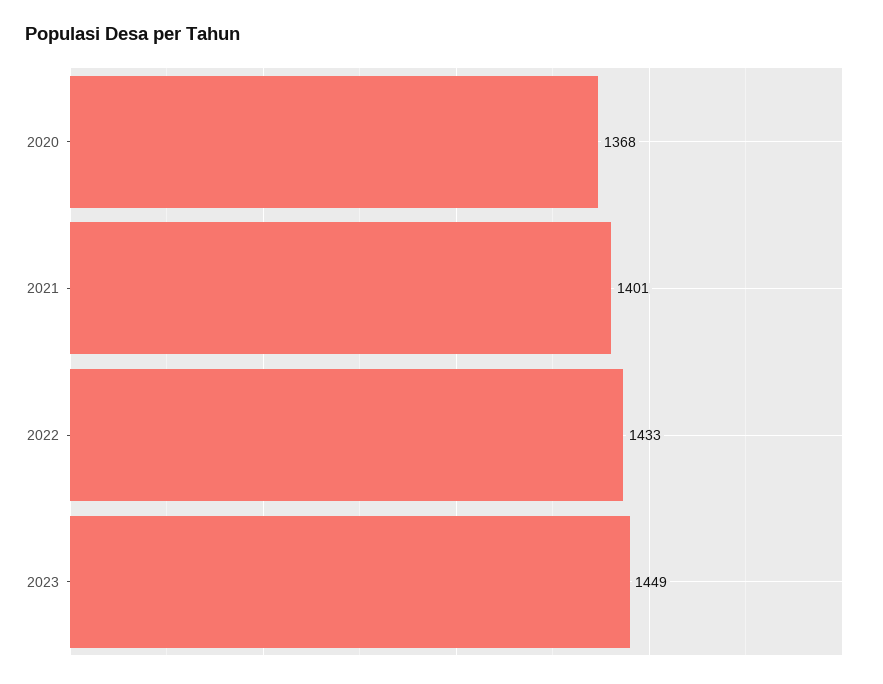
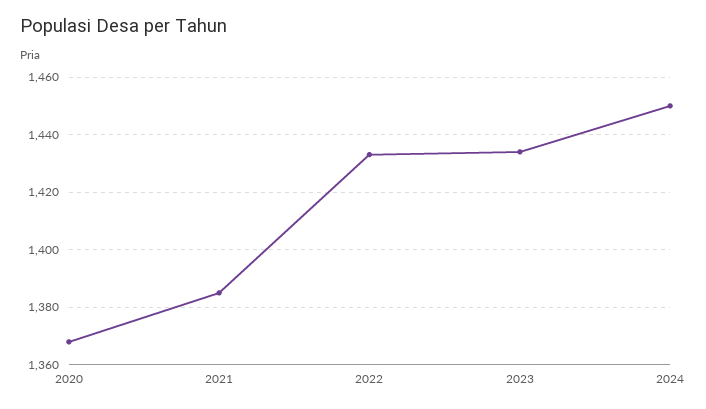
2021: 1401 -> 1385
2023: 1449 -> 1435
2024: none -> 1450

